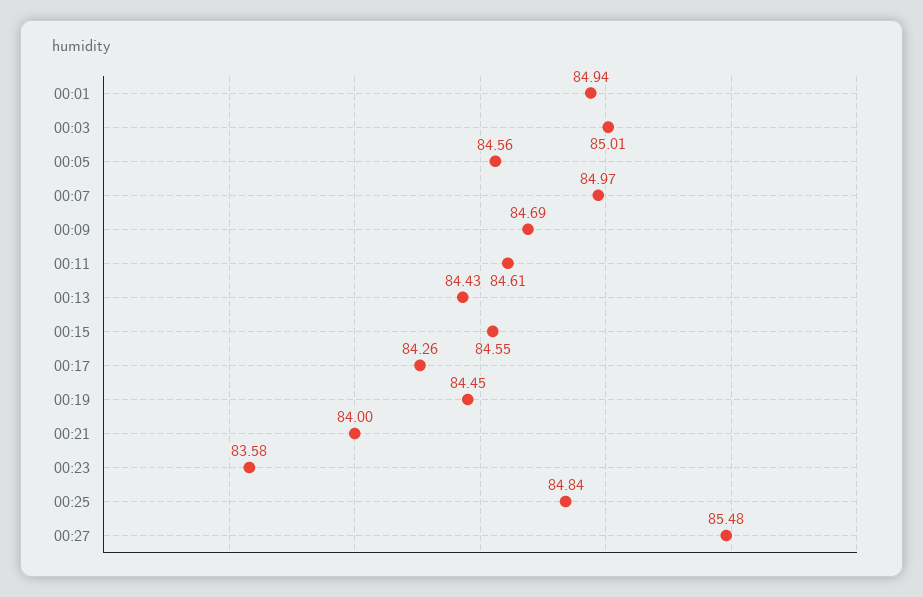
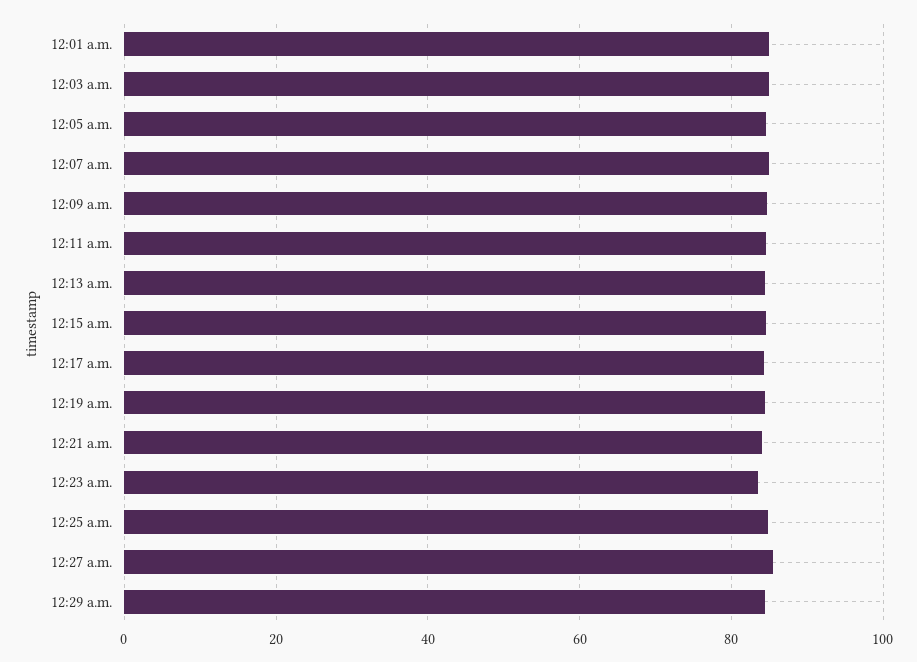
12:29 a.m.: none -> 84

